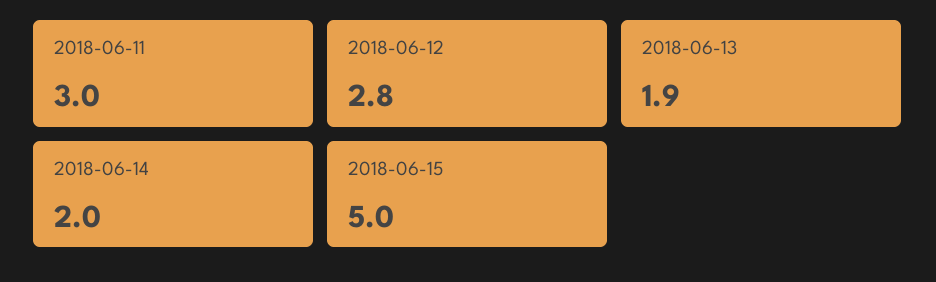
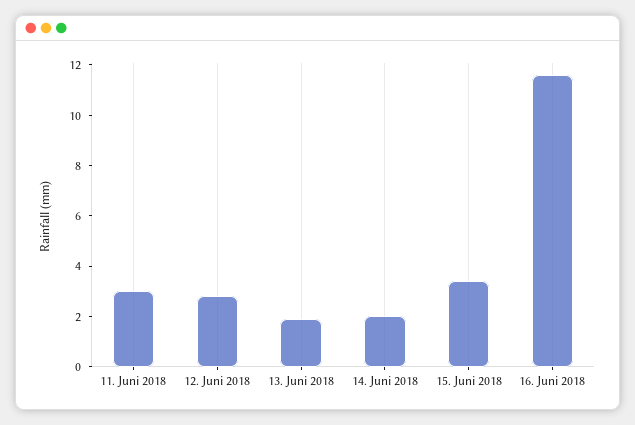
2018-06-15: 5 -> 3.5
16. Juni 2018: none -> 11.5

